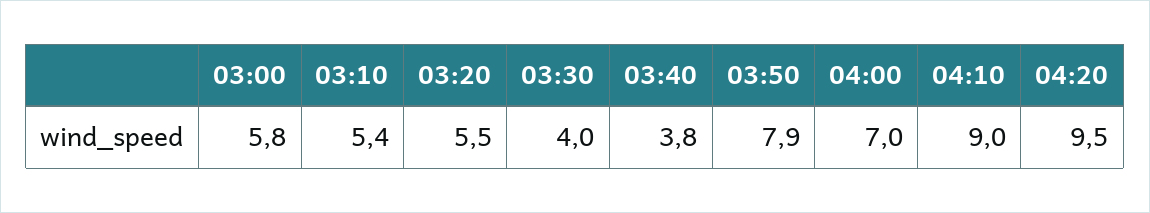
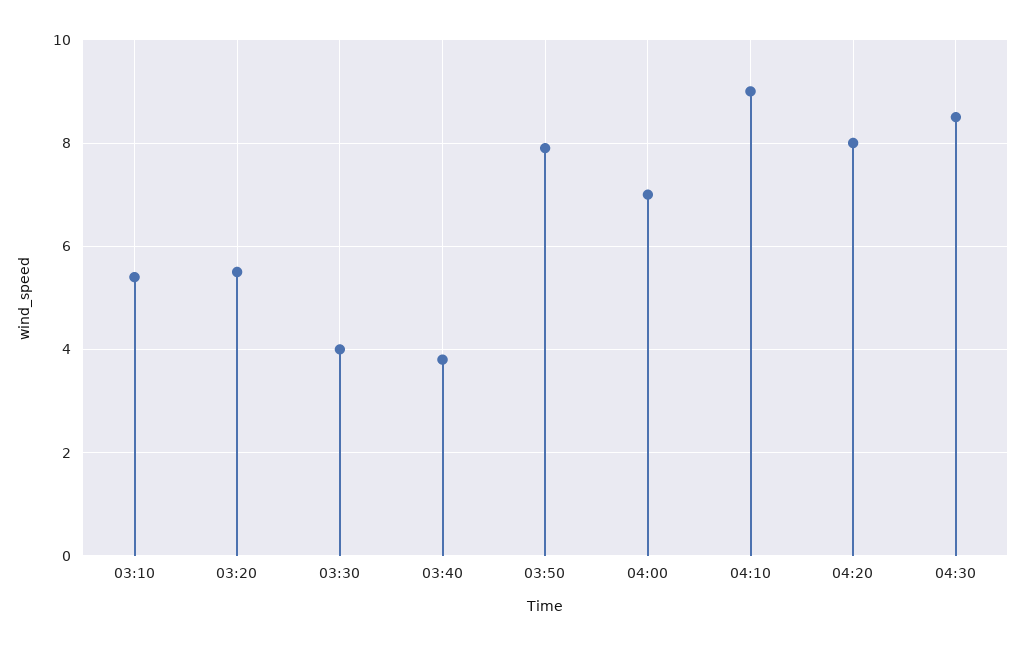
03:00: 5.8 -> none
04:20: 9.5 -> 8
04:30: none -> 8.5

